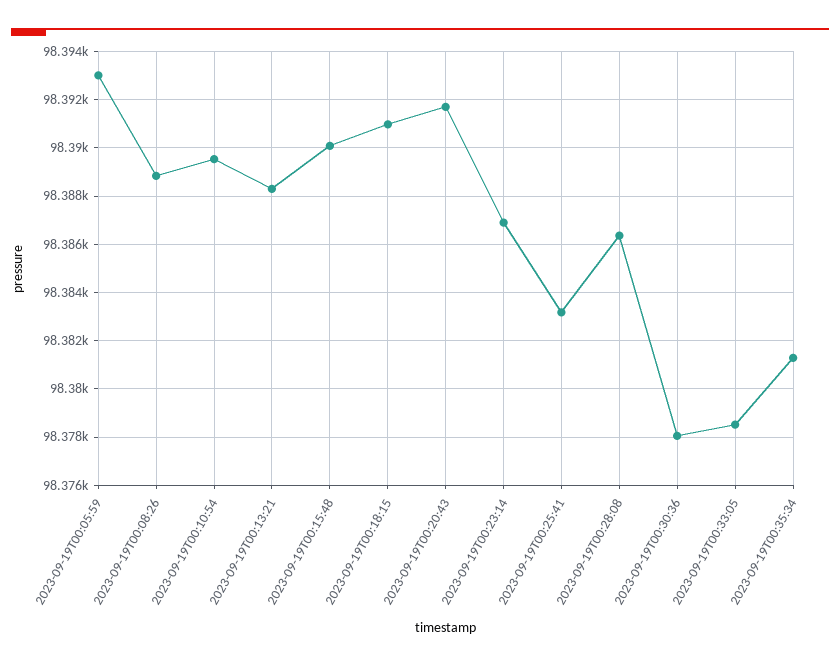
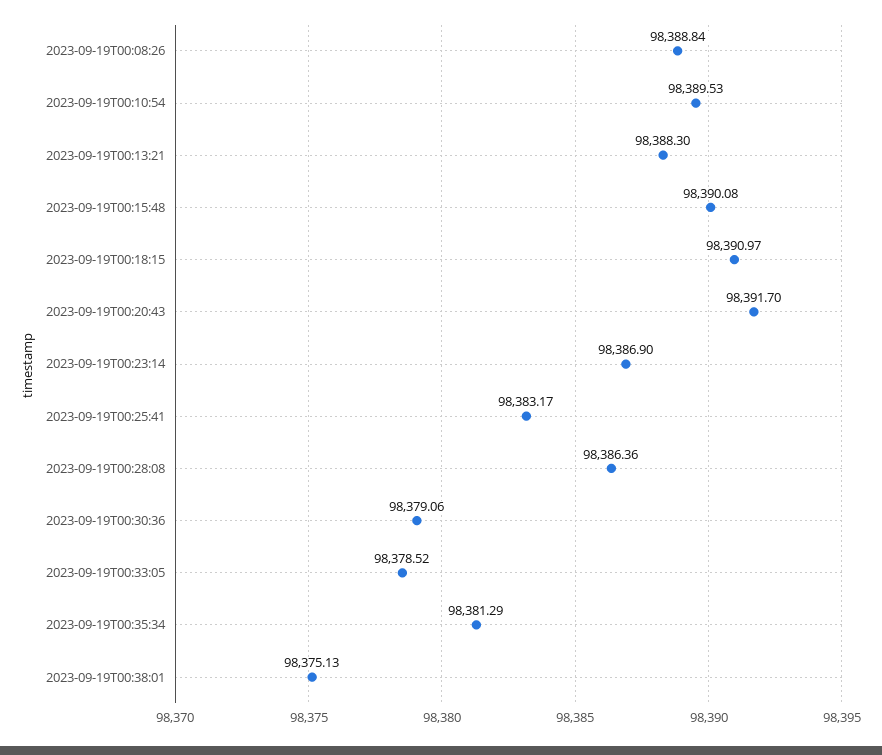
2023-09-19T00:05:59: 98393 -> none
2023-09-19T00:30:36: 98378 -> 98379.06
2023-09-19T00:38:01: none -> 98375.13

